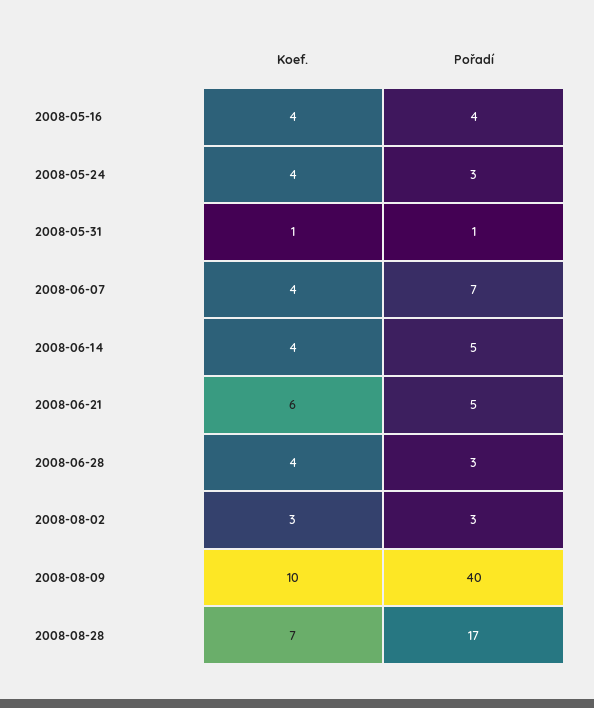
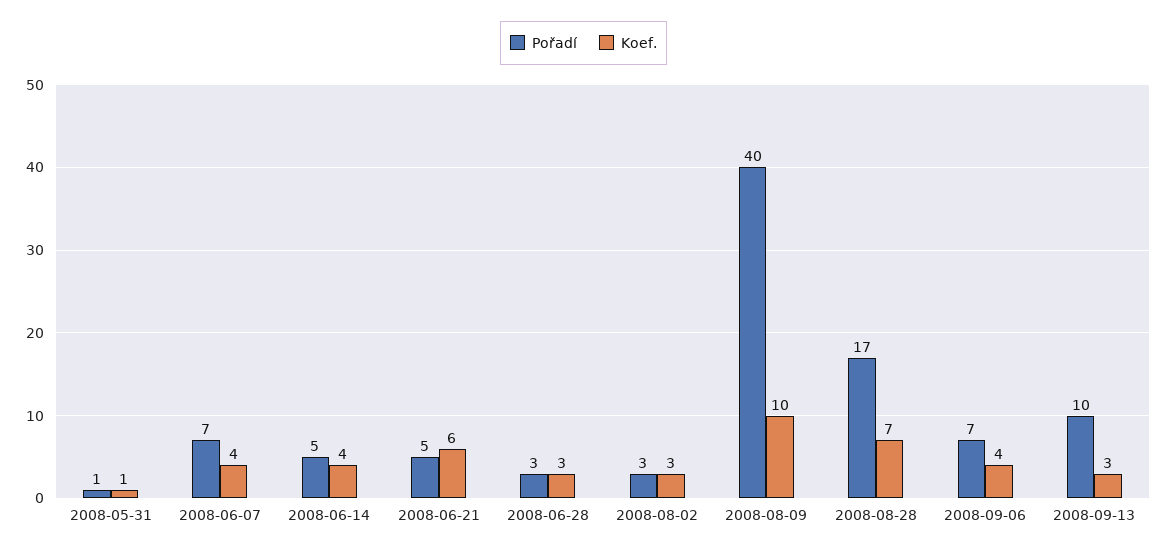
Koef., 2008-05-16: 4 -> none
Pořadí, 2008-05-16: 4 -> none
Koef., 2008-05-24: 4 -> none
Pořadí, 2008-05-24: 3 -> none
Koef., 2008-06-28: 4 -> 3
Pořadí, 2008-09-06: none -> 7
Koef., 2008-09-06: none -> 4
Pořadí, 2008-09-13: none -> 10
Koef., 2008-09-13: none -> 3

